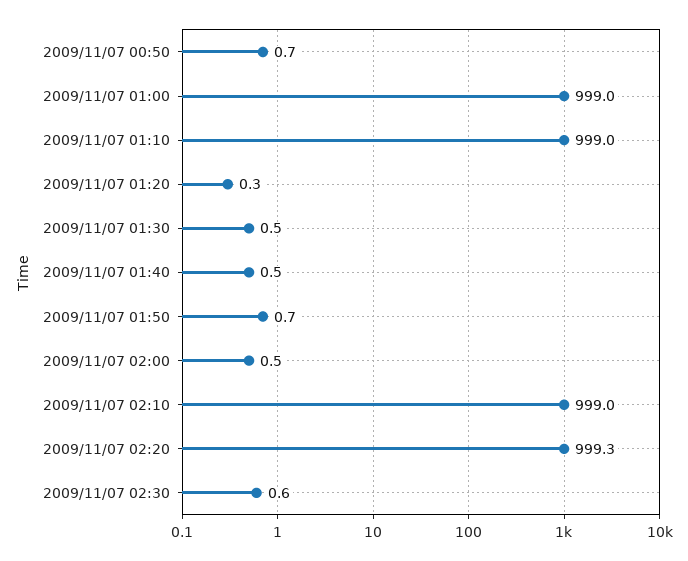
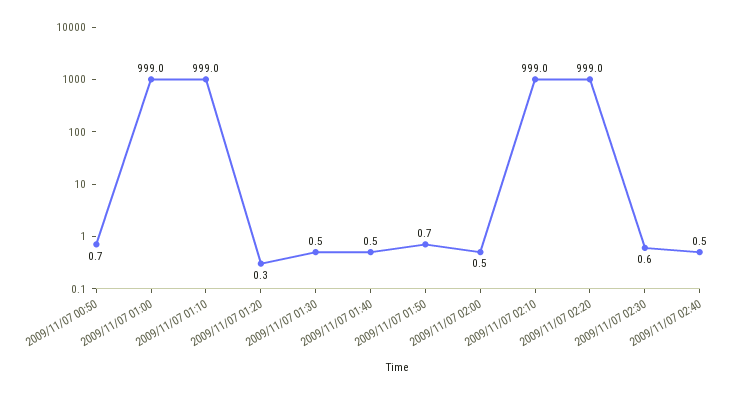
2009/11/07 02:20: 999.3 -> 999
2009/11/07 02:40: none -> 0.5

